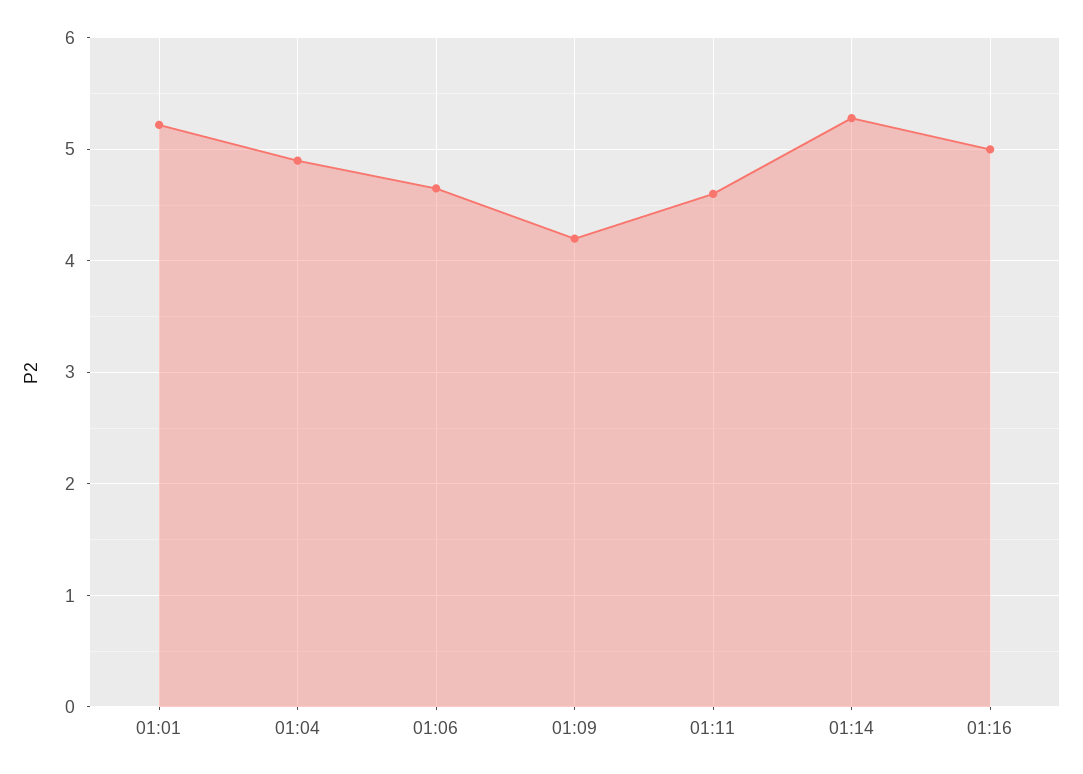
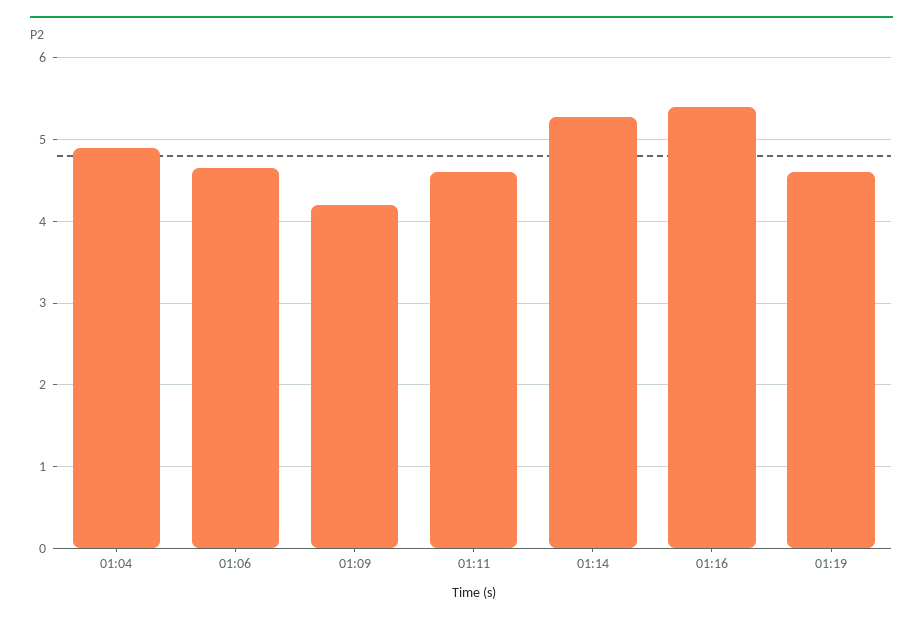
01:01: 5.2 -> none
01:16: 5 -> 5.4
01:19: none -> 4.6

